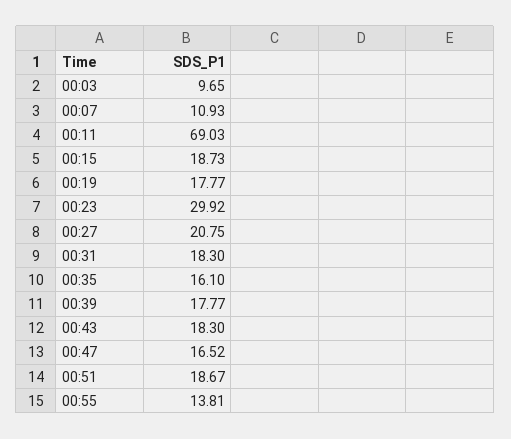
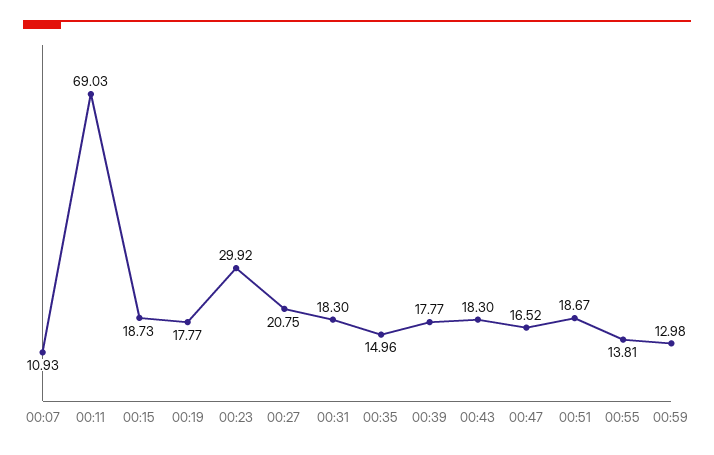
00:03: 9.65 -> none
00:35: 16.1 -> 14.96
00:59: none -> 12.98

